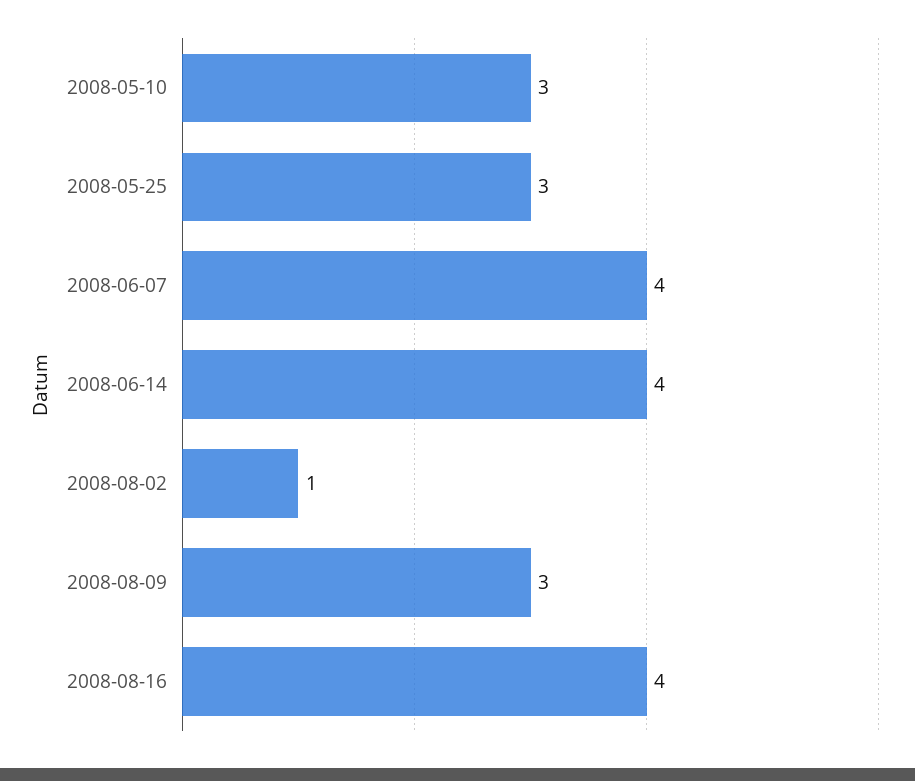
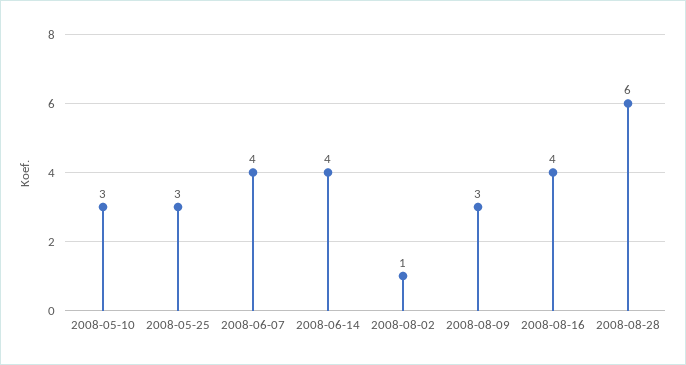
2008-08-28: none -> 6

